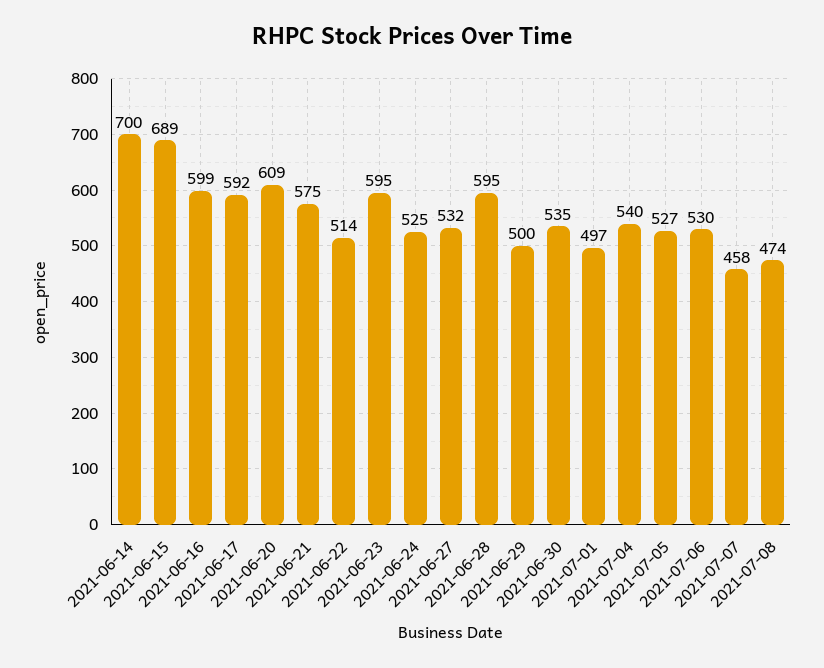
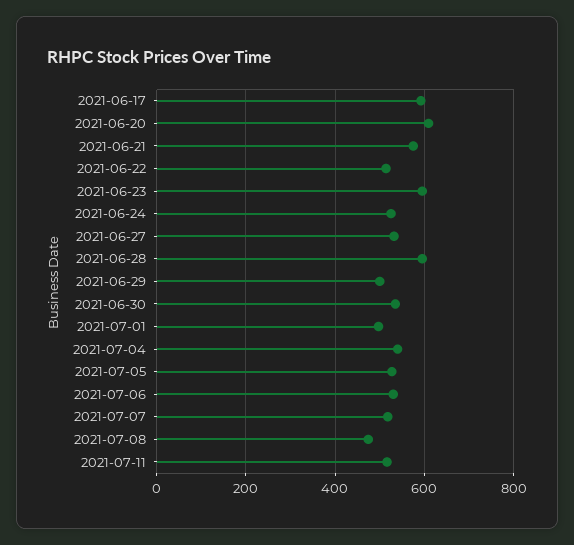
2021-06-14: 700 -> none
2021-06-15: 689 -> none
2021-06-16: 599 -> none
2021-07-07: 458 -> 520
2021-07-11: none -> 520

